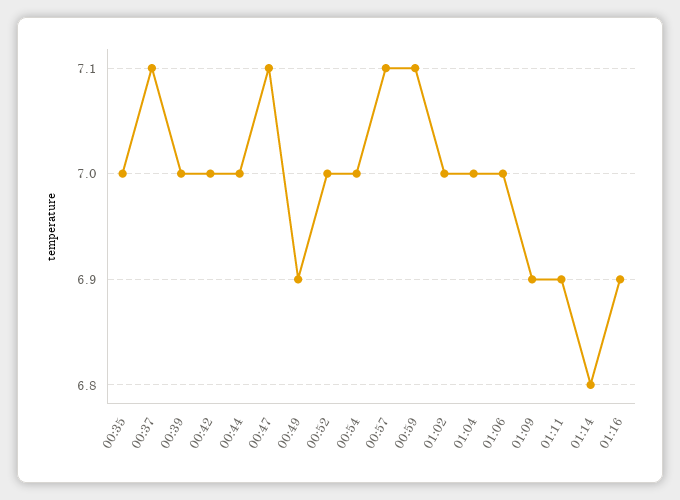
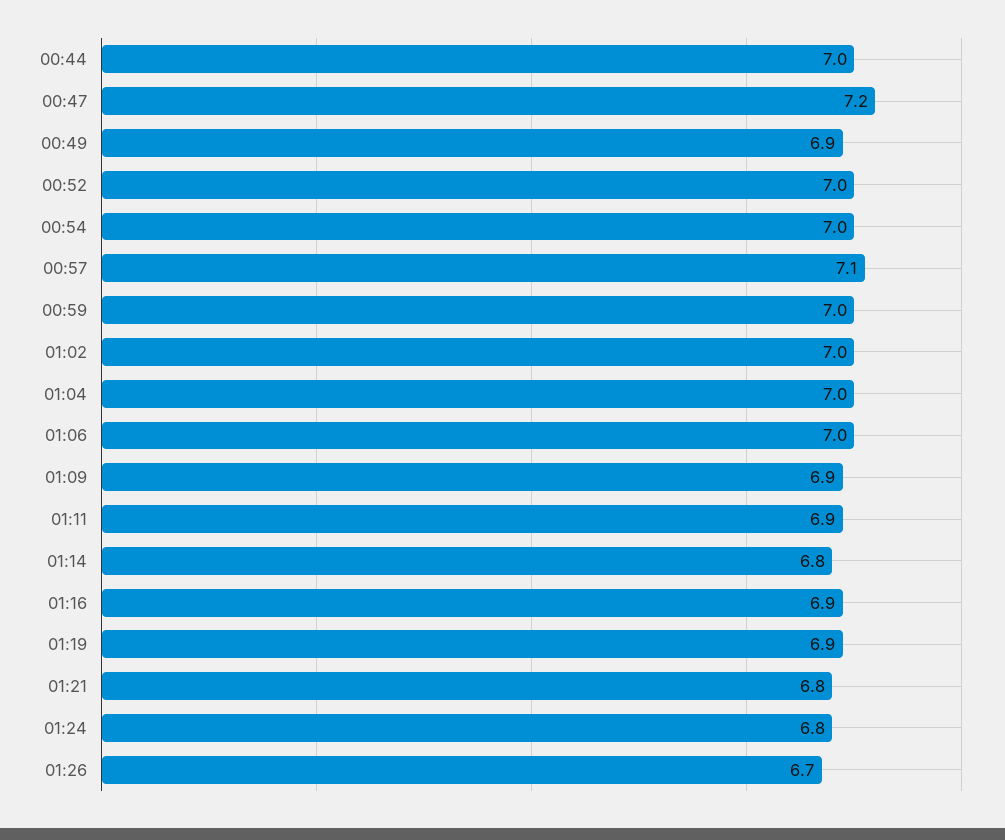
00:35: 7 -> none
00:37: 7.1 -> none
00:39: 7 -> none
00:42: 7 -> none
00:47: 7.1 -> 7.2
00:59: 7.1 -> 7
01:19: none -> 6.9
01:21: none -> 6.8
01:24: none -> 6.8
01:26: none -> 6.7

